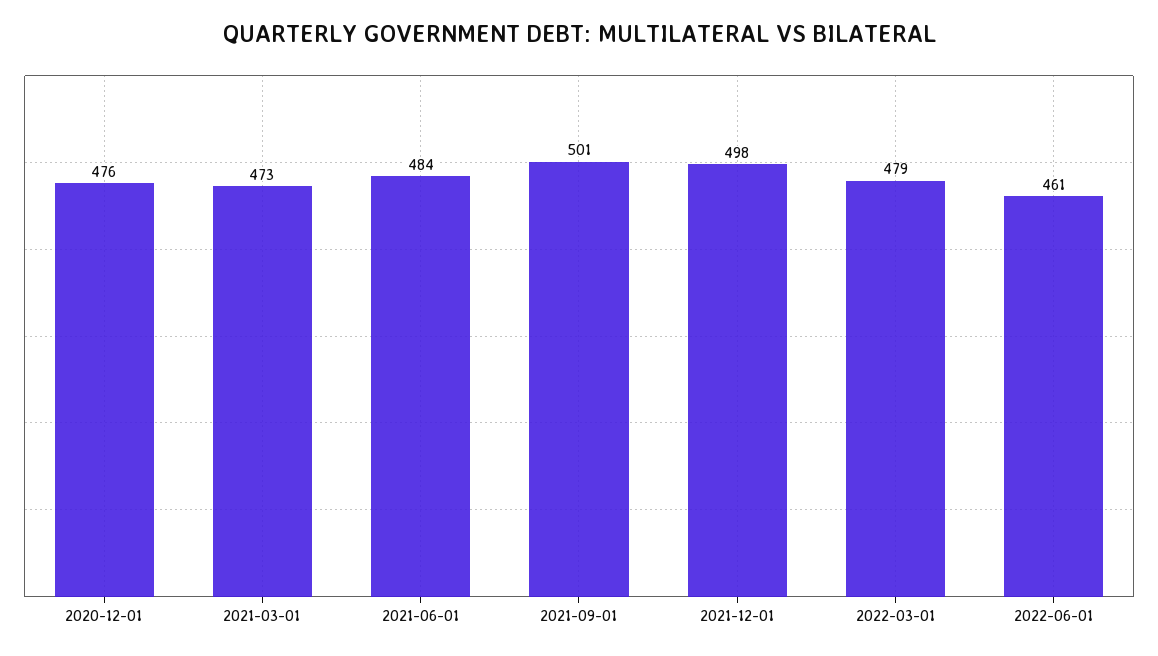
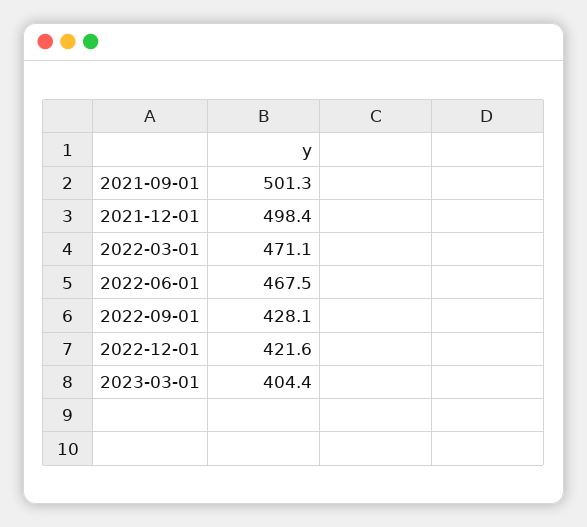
2020-12-01: 476 -> none
2021-03-01: 473 -> none
2021-06-01: 484 -> none
2022-03-01: 479 -> 471.1
2022-06-01: 461 -> 467.5
2022-09-01: none -> 428.1
2022-12-01: none -> 421.6
2023-03-01: none -> 404.4

